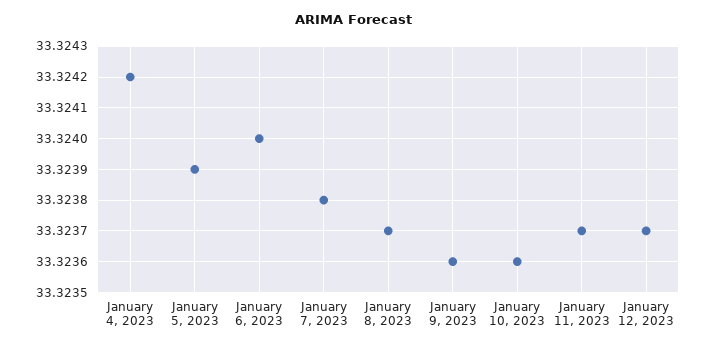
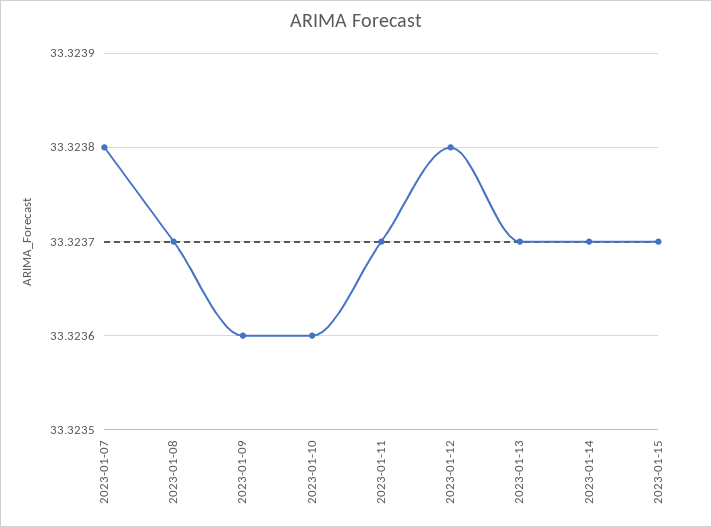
January 4, 2023: 33.3242 -> none
January 5, 2023: 33.3239 -> none
January 6, 2023: 33.324 -> none
January 12, 2023: 33.3237 -> 33.3238
2023-01-13: none -> 33.3237
2023-01-14: none -> 33.3237
2023-01-15: none -> 33.3237

